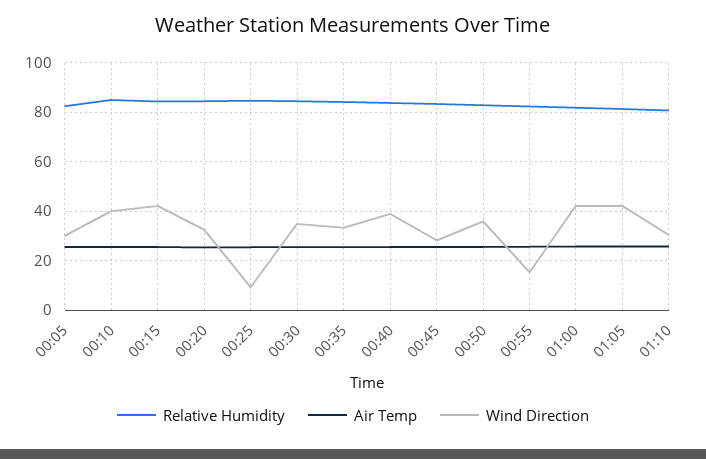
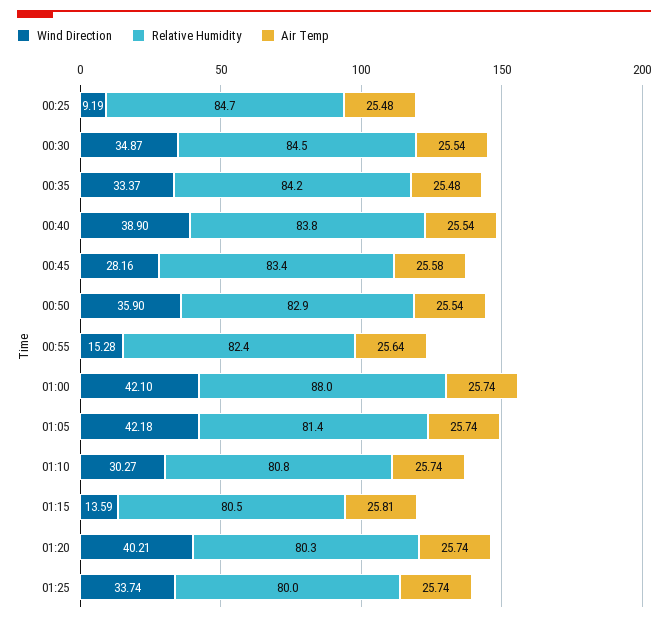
Relative Humidity, 00:05: 82.5 -> none
Air Temp, 00:05: 25 -> none
Wind Direction, 00:05: 30 -> none
Relative Humidity, 00:10: 85 -> none
Air Temp, 00:10: 25 -> none
Wind Direction, 00:10: 40 -> none
Relative Humidity, 00:15: 85 -> none
Air Temp, 00:15: 25 -> none
Wind Direction, 00:15: 42.5 -> none
Relative Humidity, 00:20: 85 -> none
Air Temp, 00:20: 25 -> none
Wind Direction, 00:20: 32.5 -> none
Relative Humidity, 01:00: 82.5 -> 88
Wind Direction, 01:15: none -> 13.59
Relative Humidity, 01:15: none -> 80.5
Air Temp, 01:15: none -> 25.81
Wind Direction, 01:20: none -> 40.21
Relative Humidity, 01:20: none -> 80.3
Air Temp, 01:20: none -> 25.74
Wind Direction, 01:25: none -> 33.74
Relative Humidity, 01:25: none -> 80
Air Temp, 01:25: none -> 25.74

